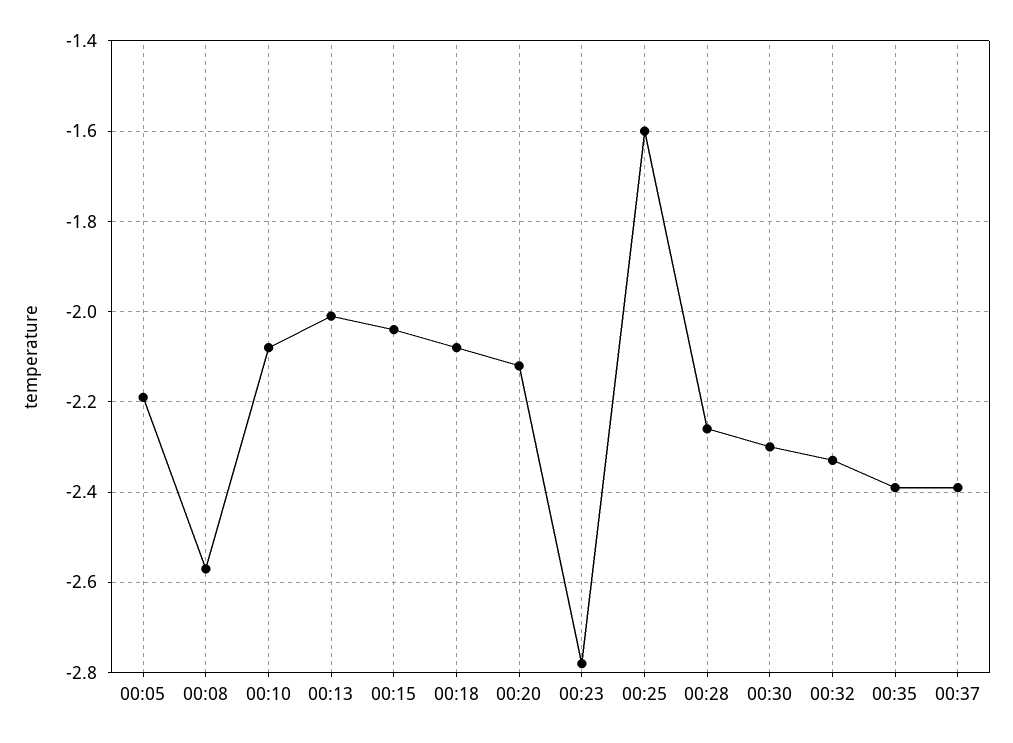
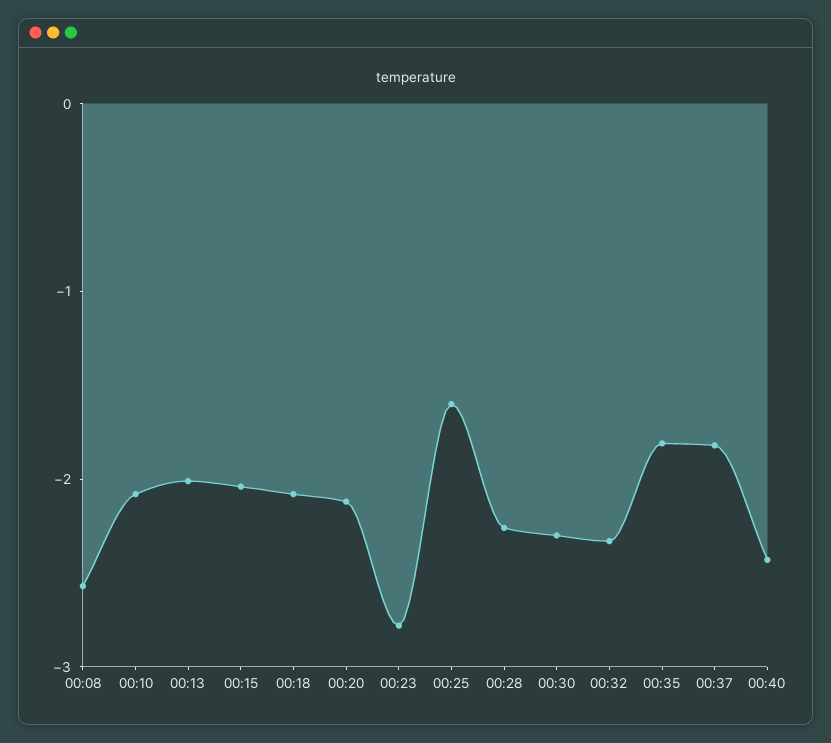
00:05: -2.2 -> none
00:35: -2.4 -> -1.8
00:37: -2.4 -> -1.8
00:40: none -> -2.4

